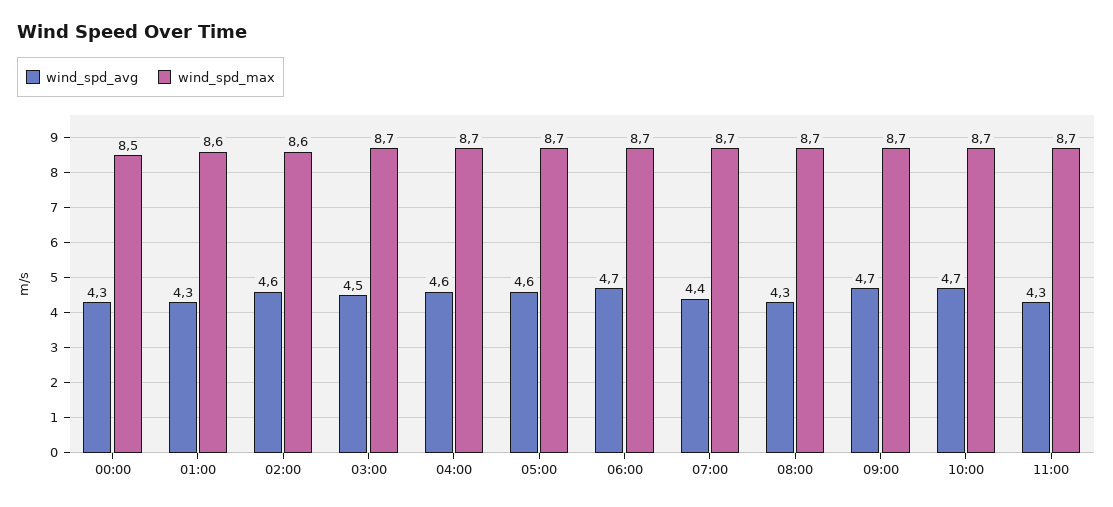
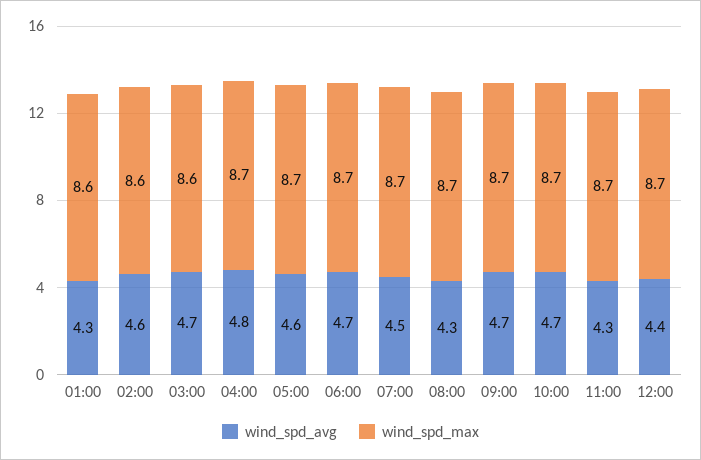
wind_spd_avg, 00:00: 4.3 -> none
wind_spd_max, 00:00: 8.5 -> none
wind_spd_avg, 03:00: 4.5 -> 4.7
wind_spd_max, 03:00: 8.7 -> 8.6
wind_spd_avg, 04:00: 4.6 -> 4.8
wind_spd_avg, 07:00: 4.4 -> 4.5
wind_spd_avg, 12:00: none -> 4.4
wind_spd_max, 12:00: none -> 8.7

